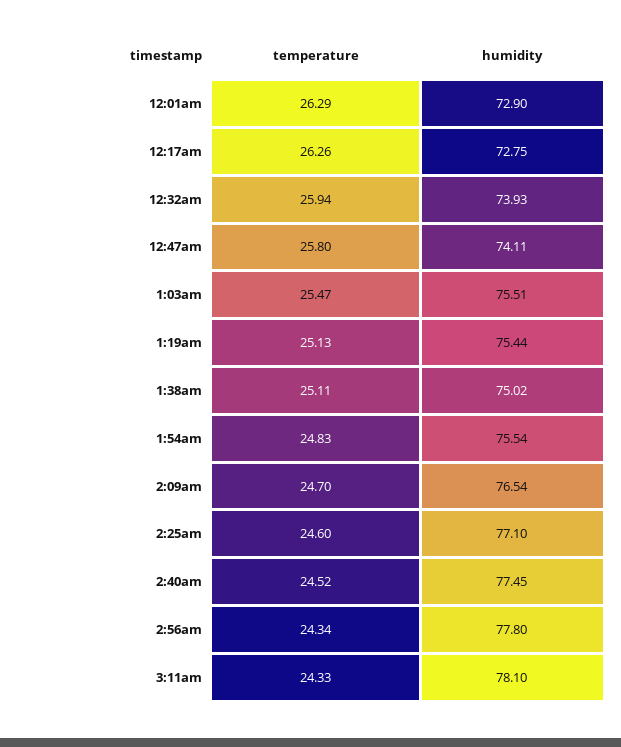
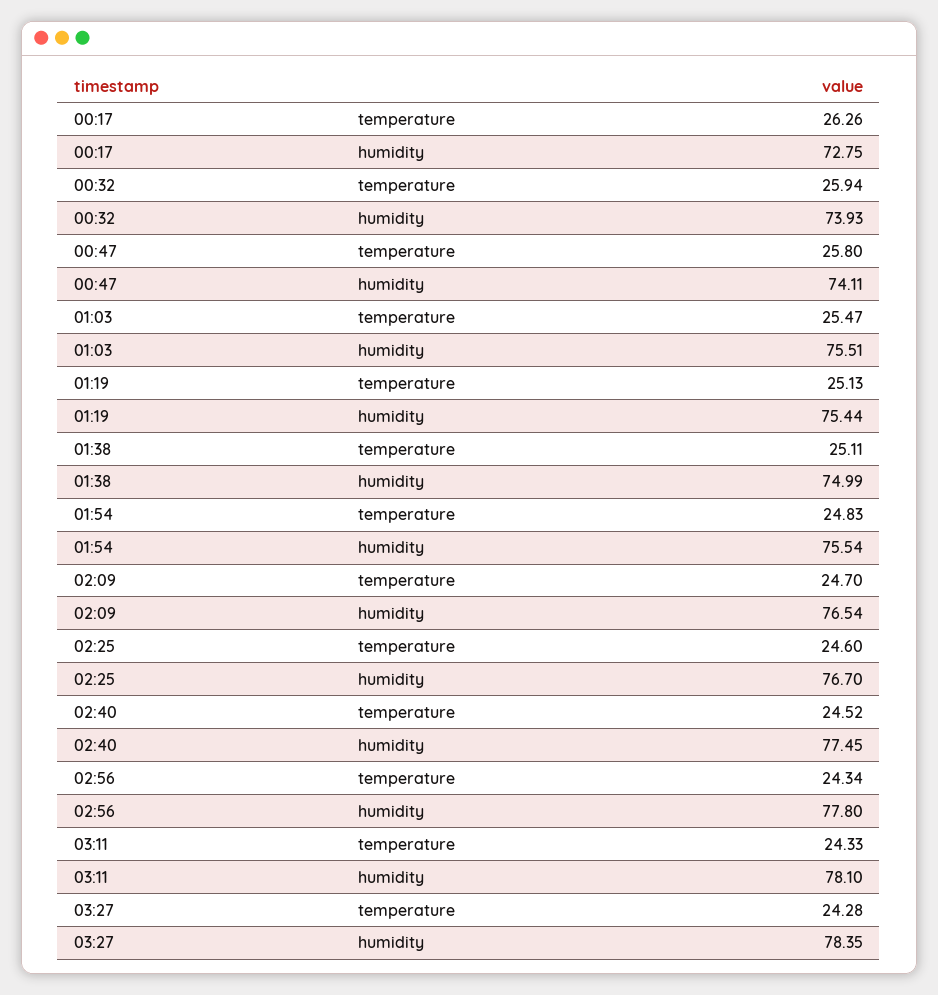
temperature, 12:01am: 26.29 -> none
humidity, 12:01am: 72.9 -> none
humidity, 1:38am: 75.02 -> 74.99
humidity, 2:25am: 77.1 -> 76.7
temperature, 03:27: none -> 24.28
humidity, 03:27: none -> 78.35

